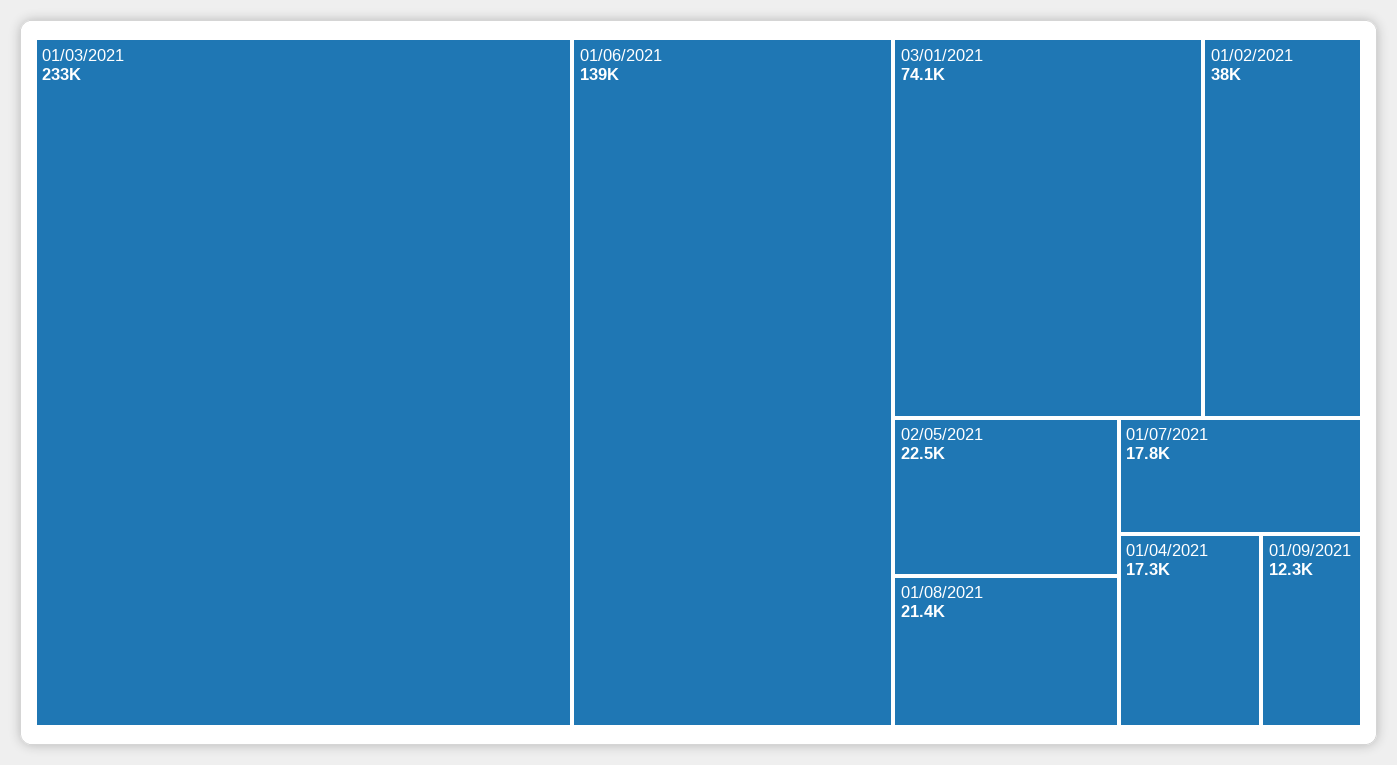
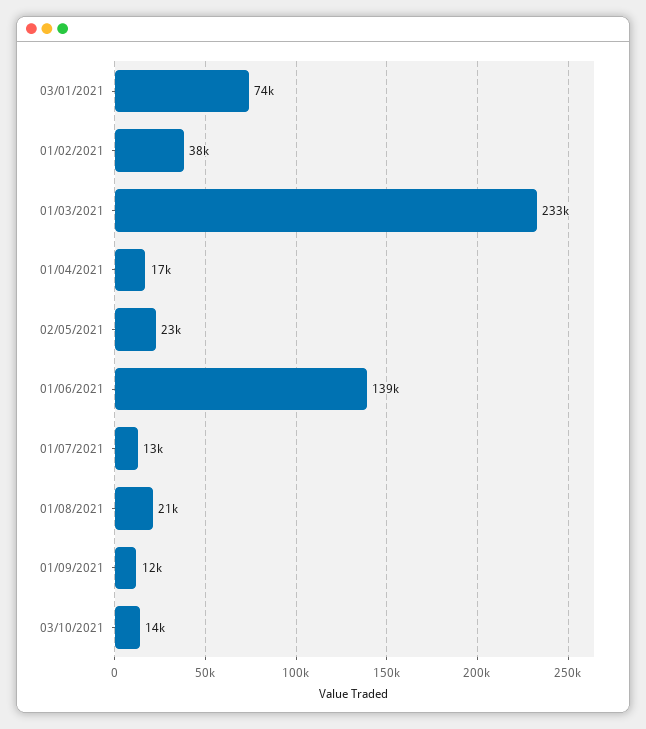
01/07/2021: 17800 -> 13000
03/10/2021: none -> 14000

